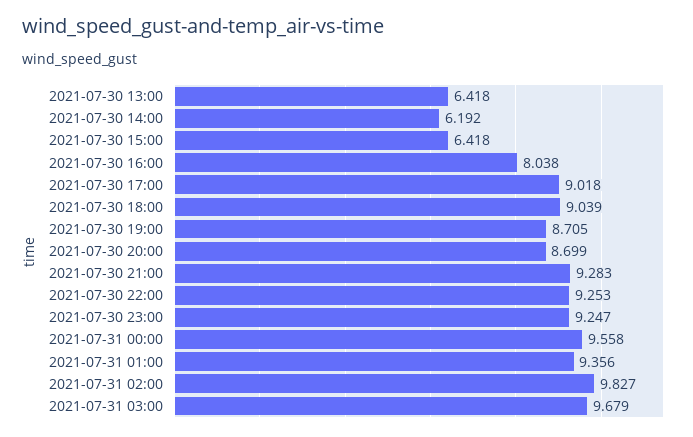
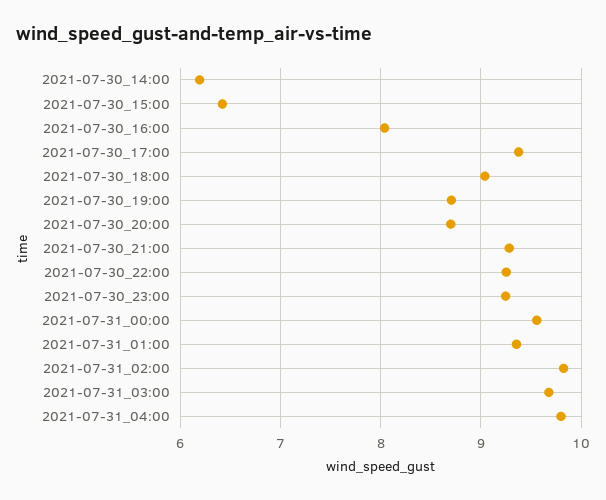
2021-07-30 13:00: 6.418 -> none
2021-07-30 17:00: 9.018 -> 9.4
2021-07-31_04:00: none -> 9.8

